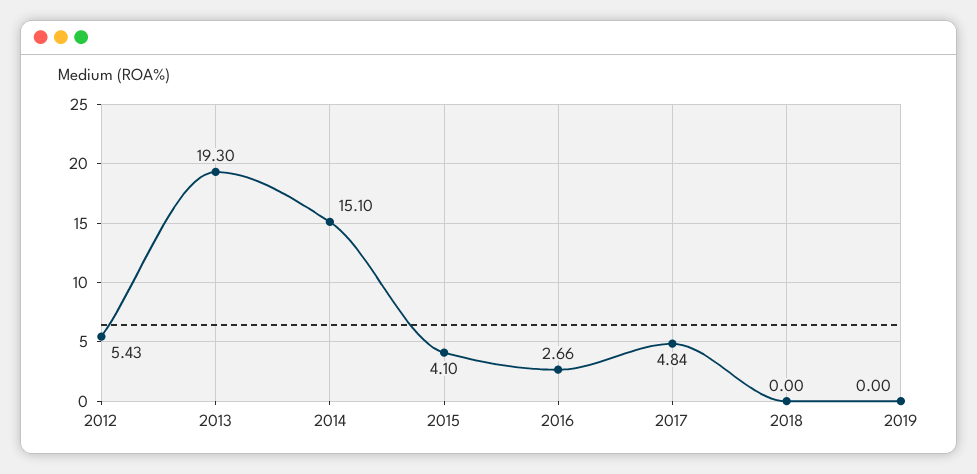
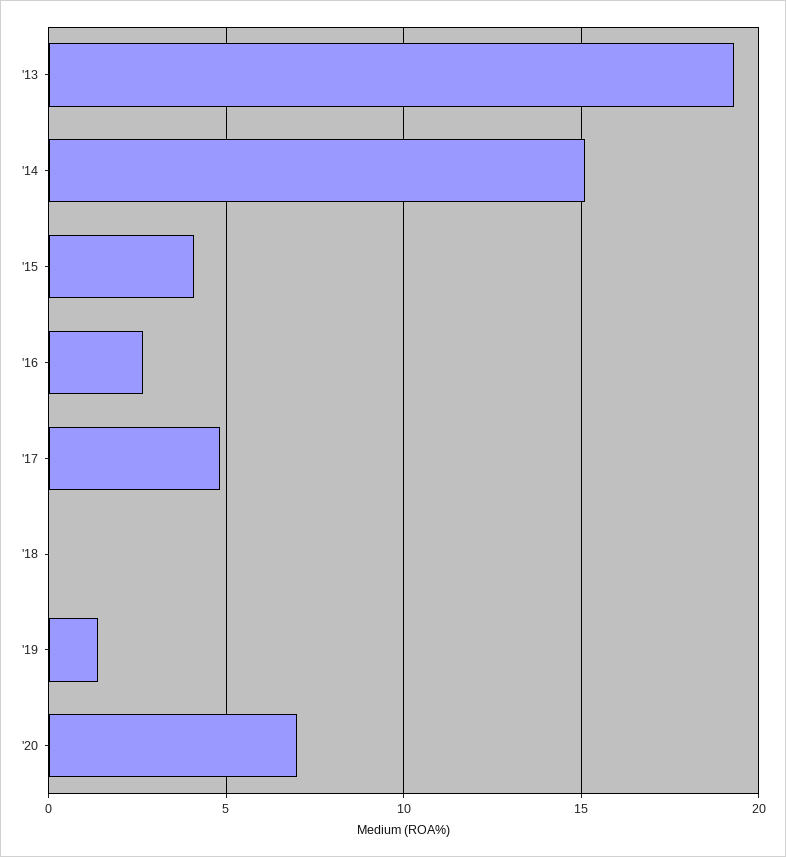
2012: 5.43 -> none
2019: 0 -> 1.5
'20: none -> 7

